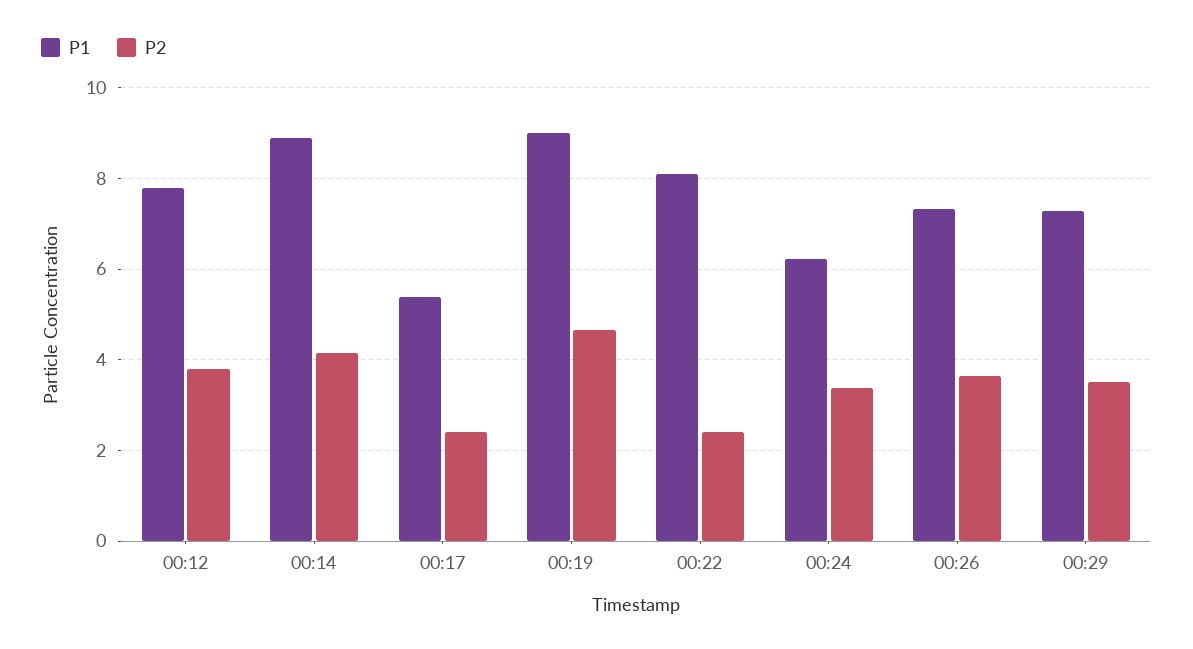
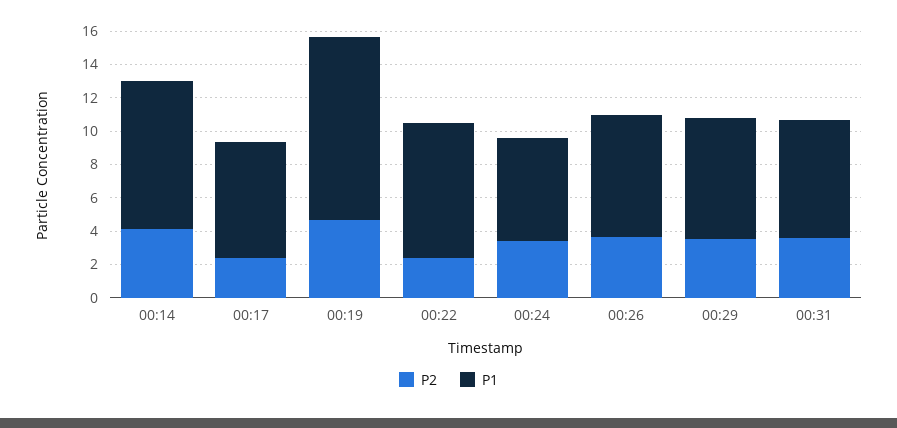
P1, 00:12: 7.8 -> none
P2, 00:12: 3.8 -> none
P1, 00:17: 5.4 -> 7
P1, 00:19: 9 -> 11
P2, 00:31: none -> 3.5
P1, 00:31: none -> 7

